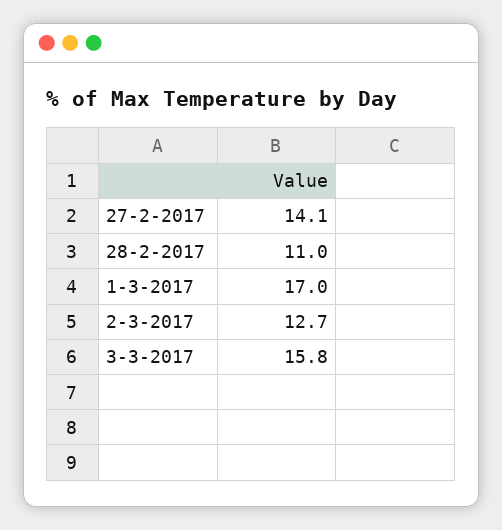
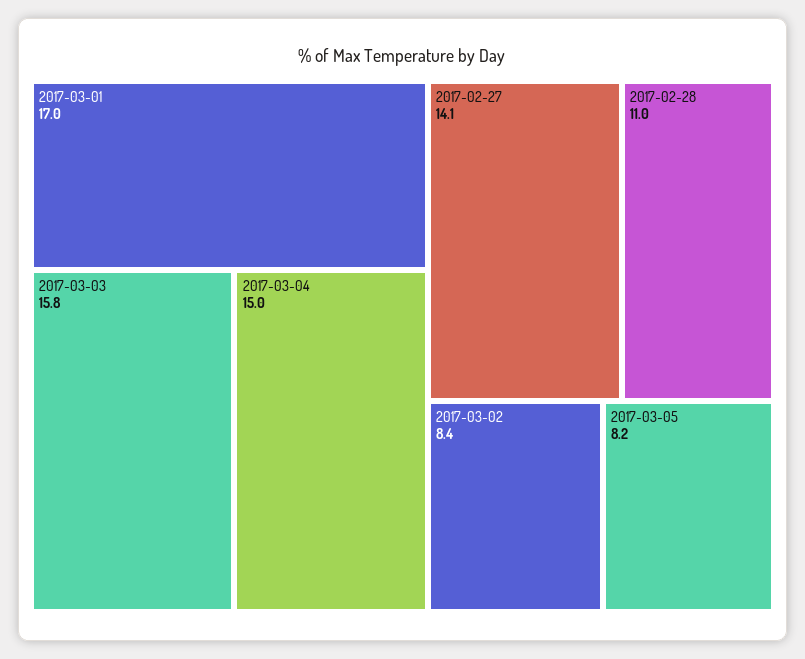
2-3-2017: 12.7 -> 8.4
2017-03-04: none -> 15
2017-03-05: none -> 8.2

